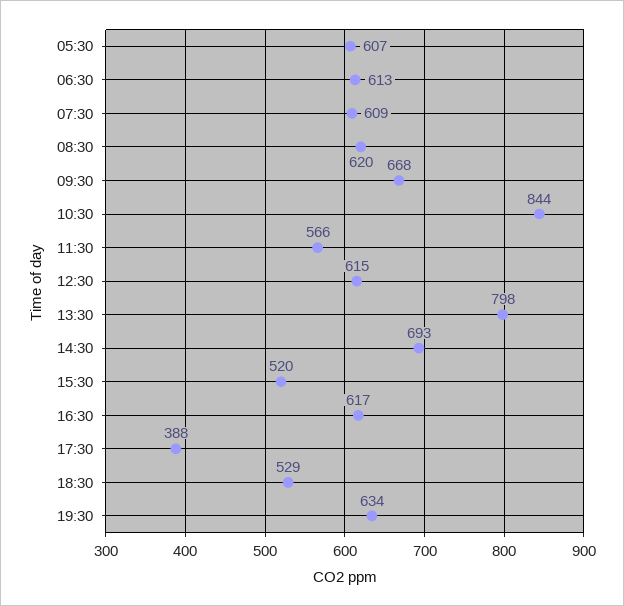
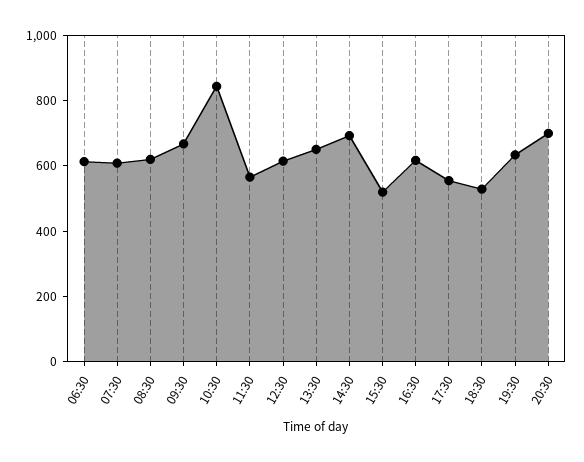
05:30: 607 -> none
13:30: 798 -> 650
17:30: 388 -> 550
20:30: none -> 700

